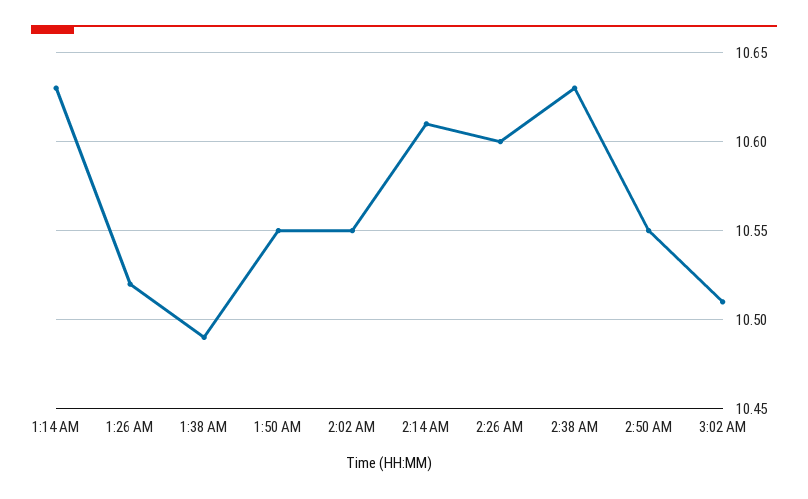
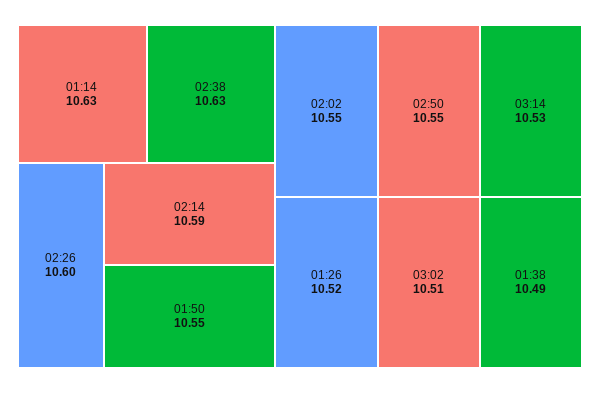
2:14 AM: 10.61 -> 10.59
03:14: none -> 10.53

